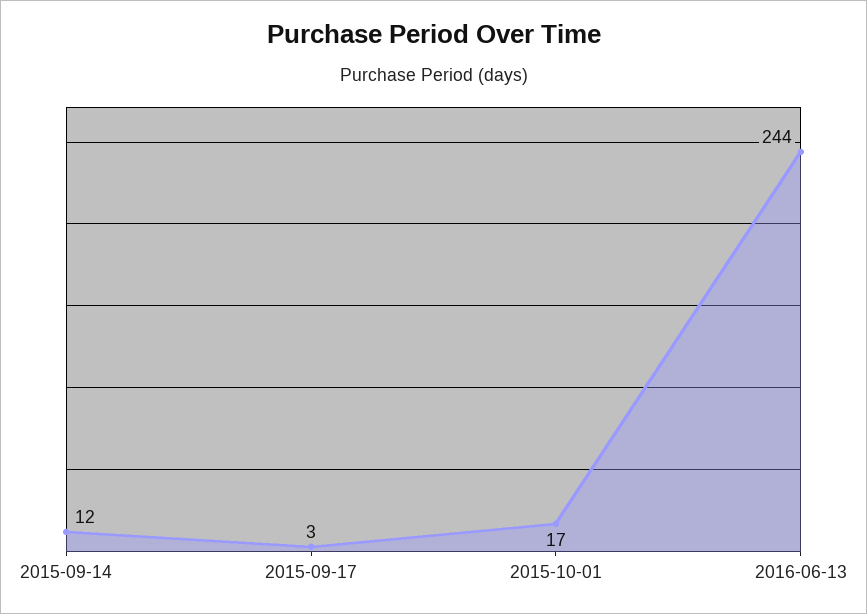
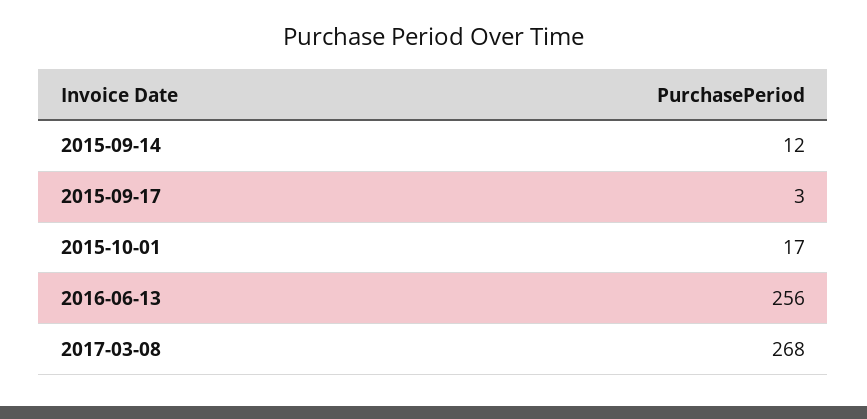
2016-06-13: 244 -> 256
2017-03-08: none -> 268

